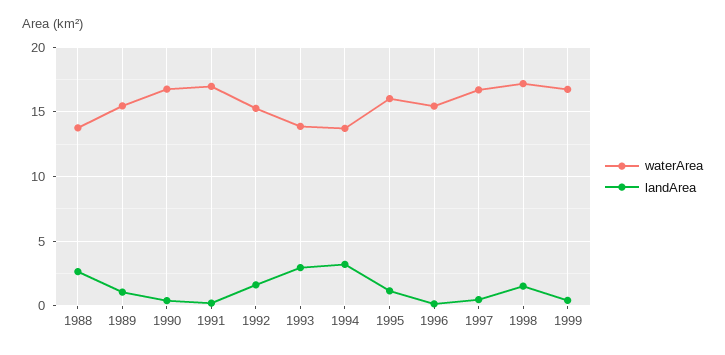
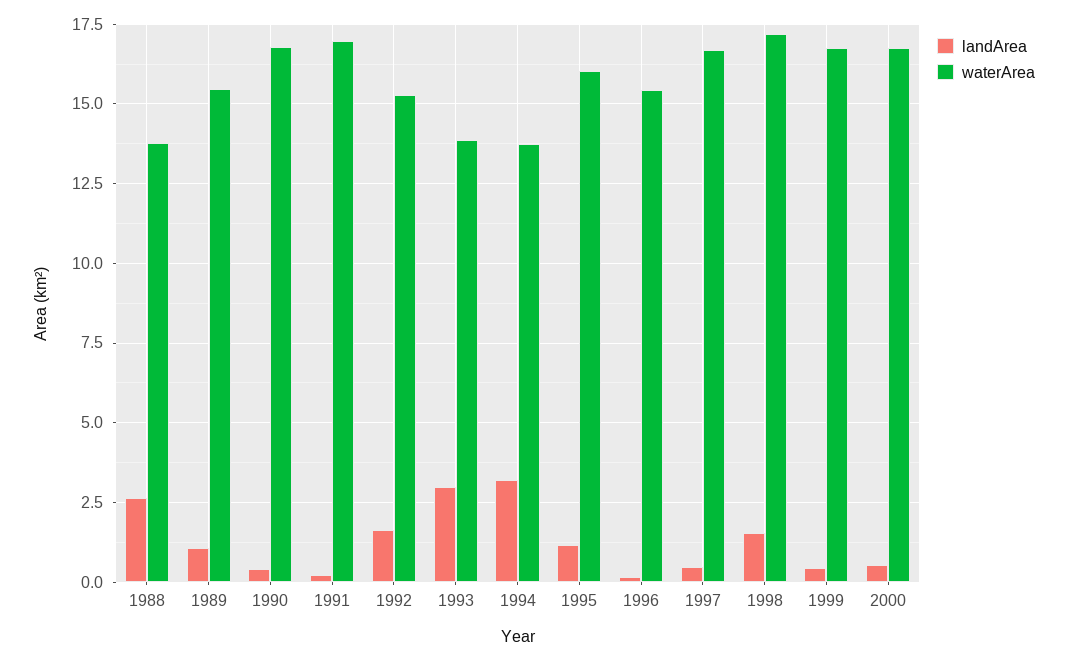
landArea, 2000: none -> 0.5
waterArea, 2000: none -> 16.75

